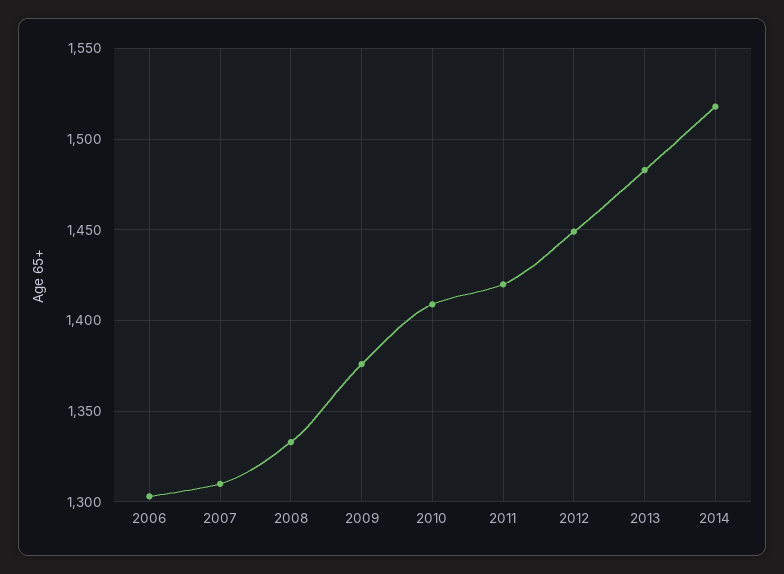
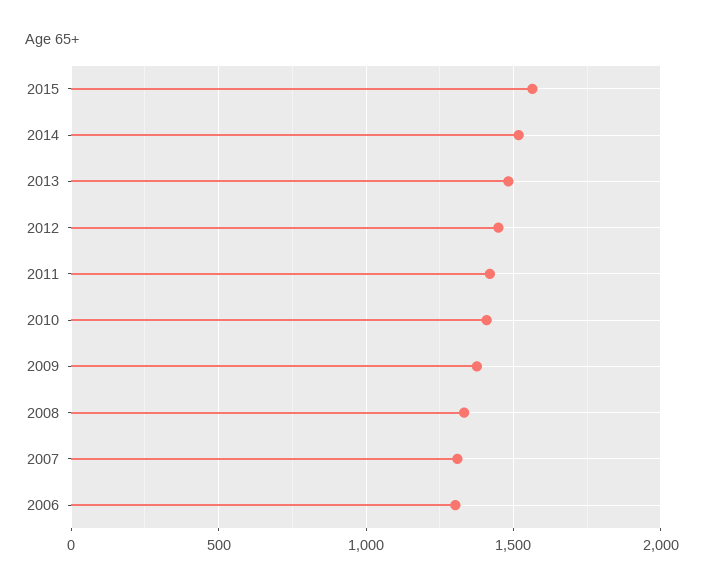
2015: none -> 1550

